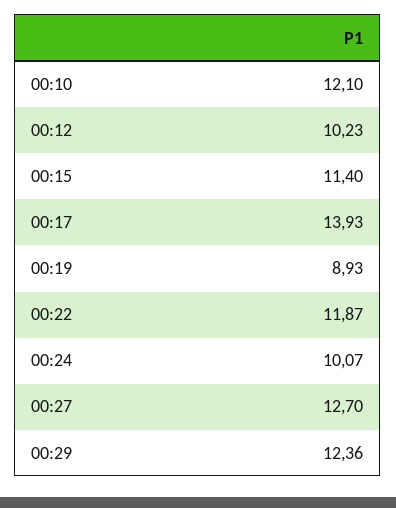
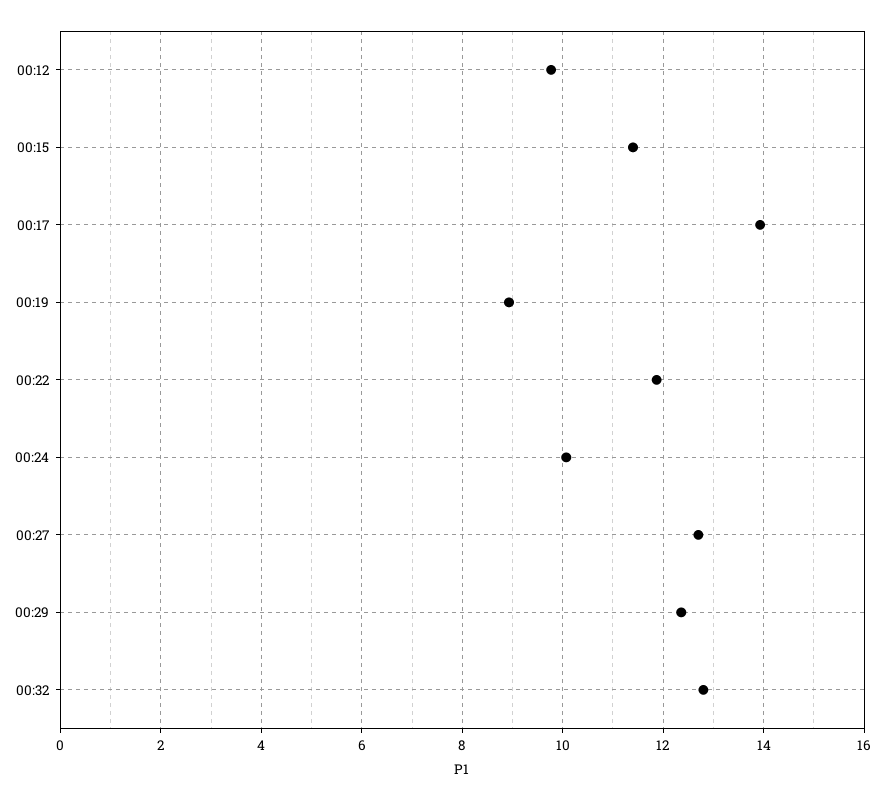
00:10: 12.1 -> none
00:12: 10.23 -> 9.8
00:32: none -> 12.8

